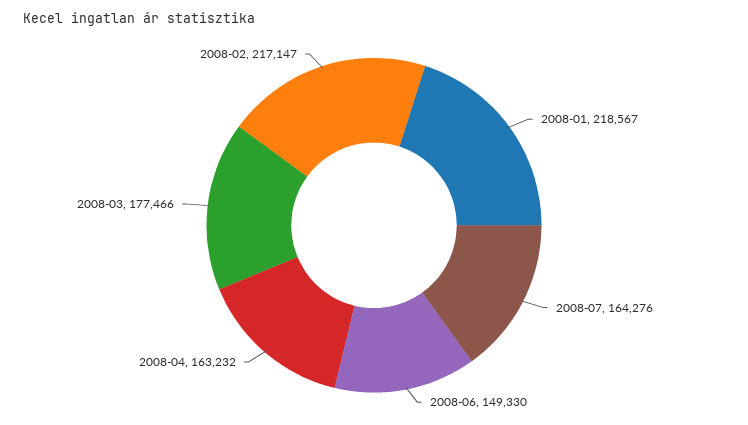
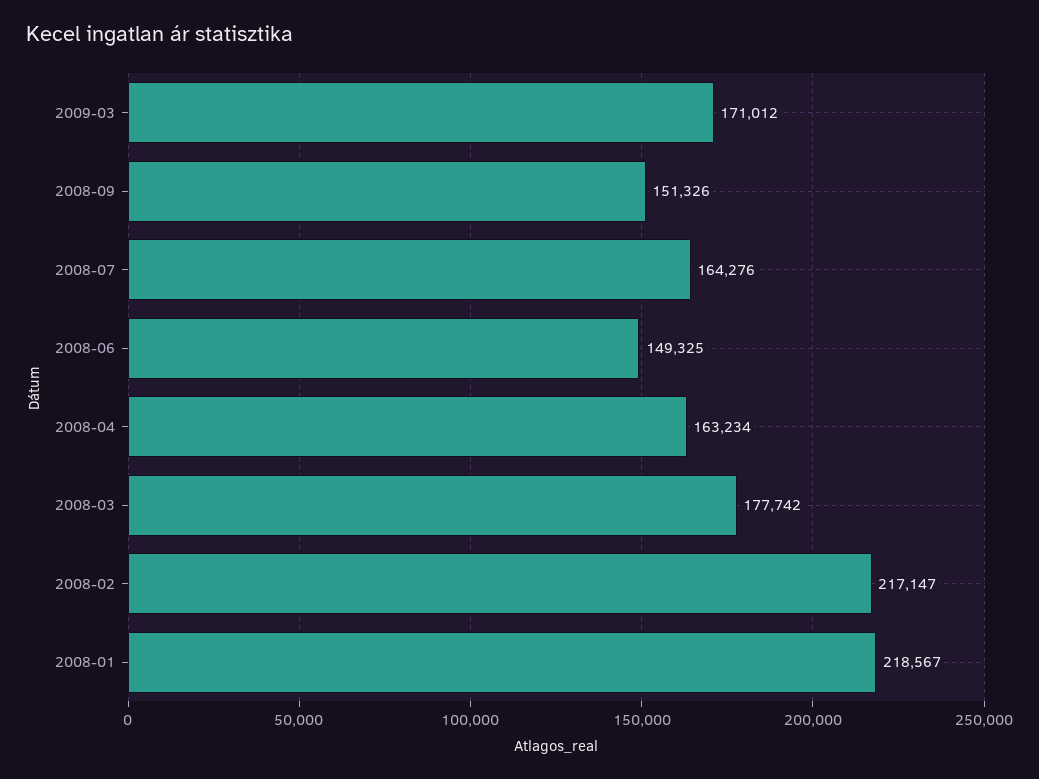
2008-06: 149330 -> 149325
2008-04: 163232 -> 163234
2008-03: 177466 -> 177742
2009-03: none -> 171012
2008-09: none -> 151326

